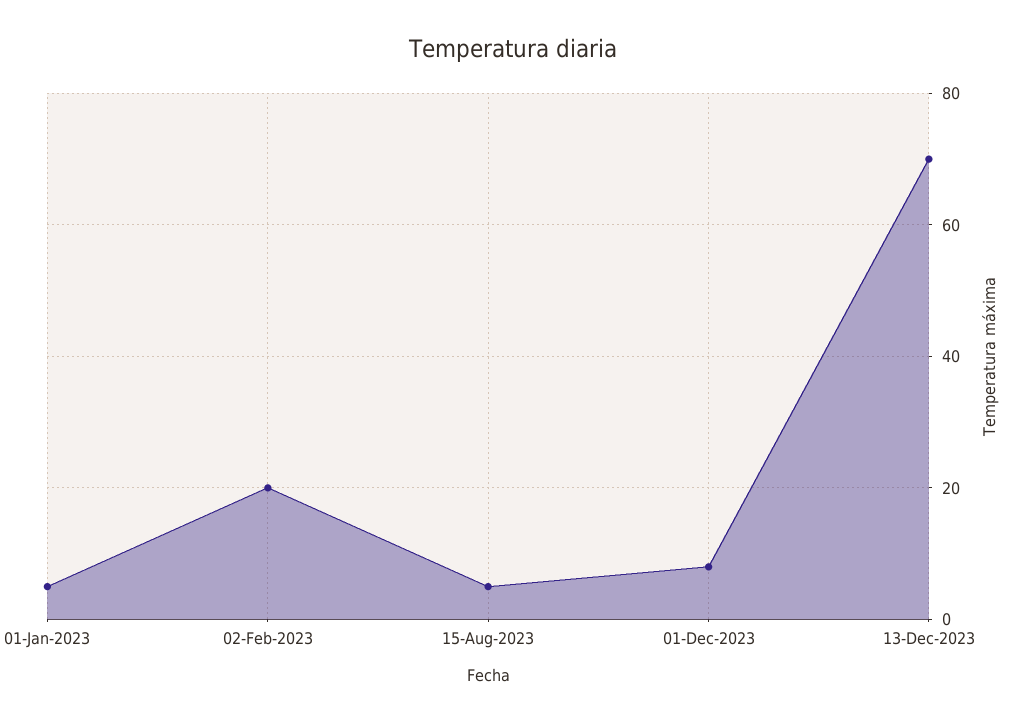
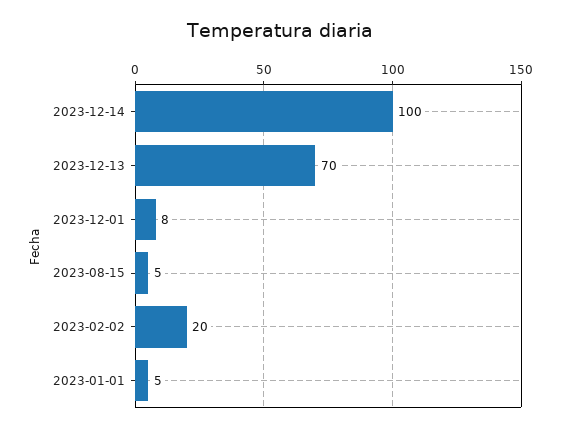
2023-12-14: none -> 100

